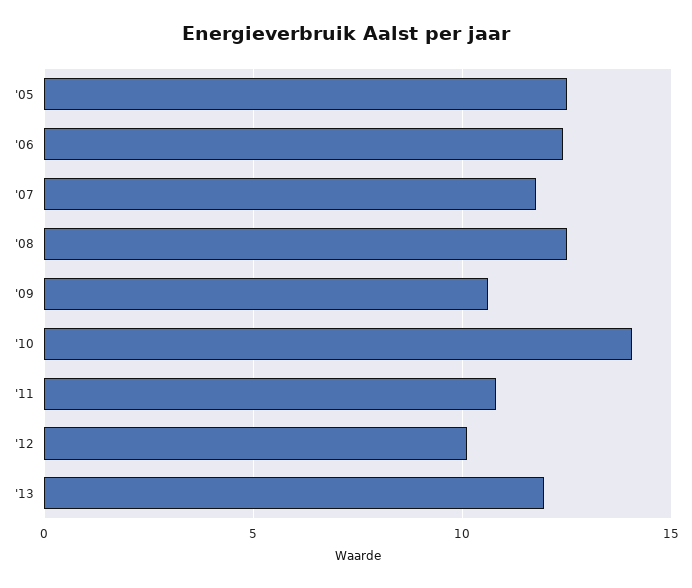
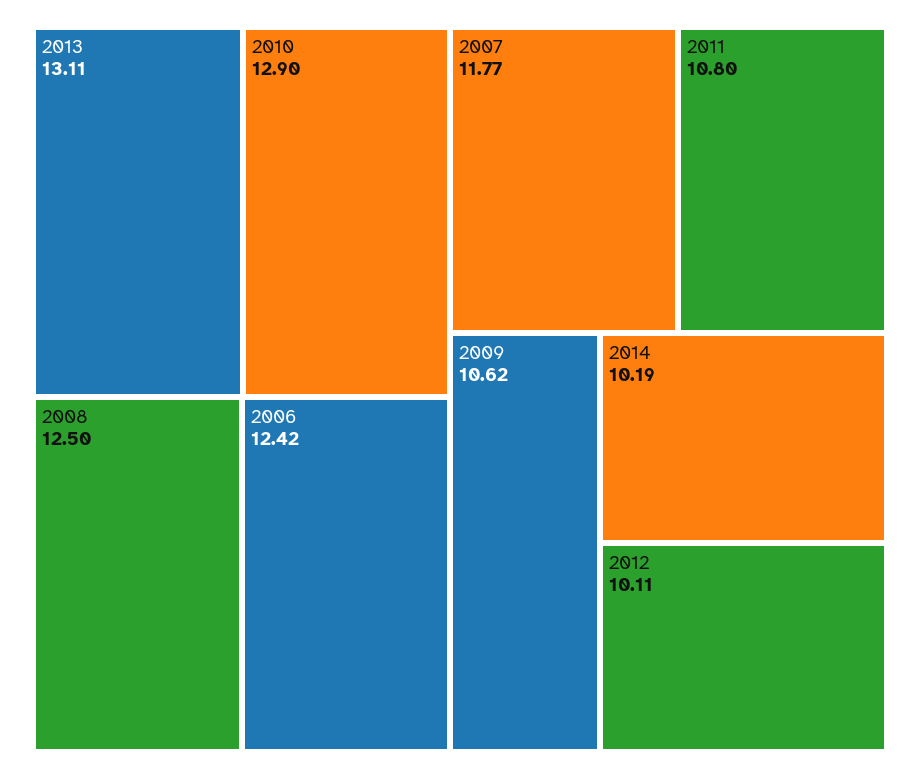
'05: 12.5 -> none
'10: 14 -> 12.9
'13: 12 -> 13.11
2014: none -> 10.19

